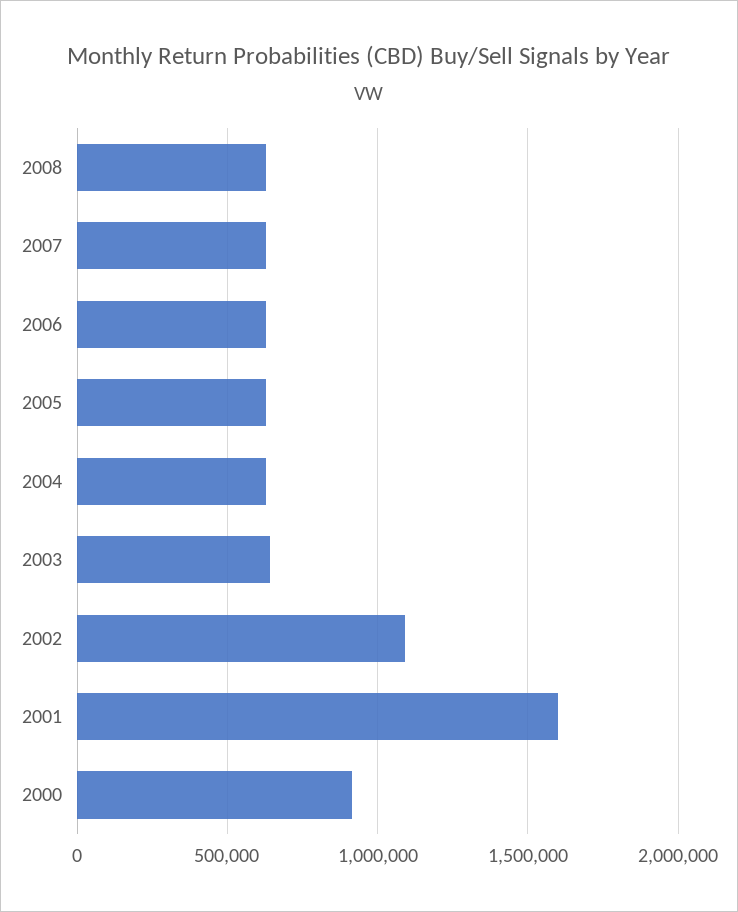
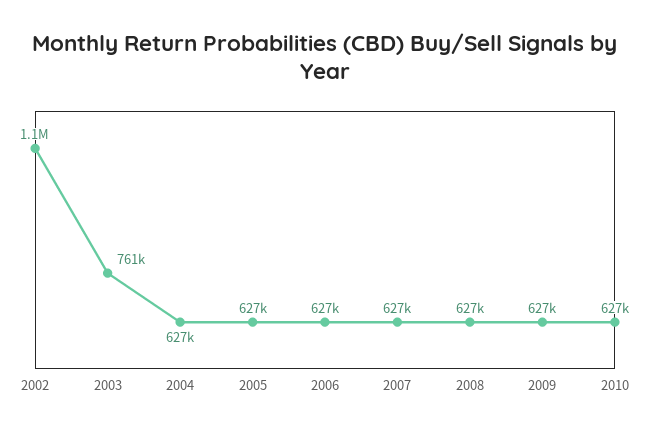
2003: 650000 -> 761000
2001: 1600000 -> none
2000: 900000 -> none
2009: none -> 627000
2010: none -> 627000

